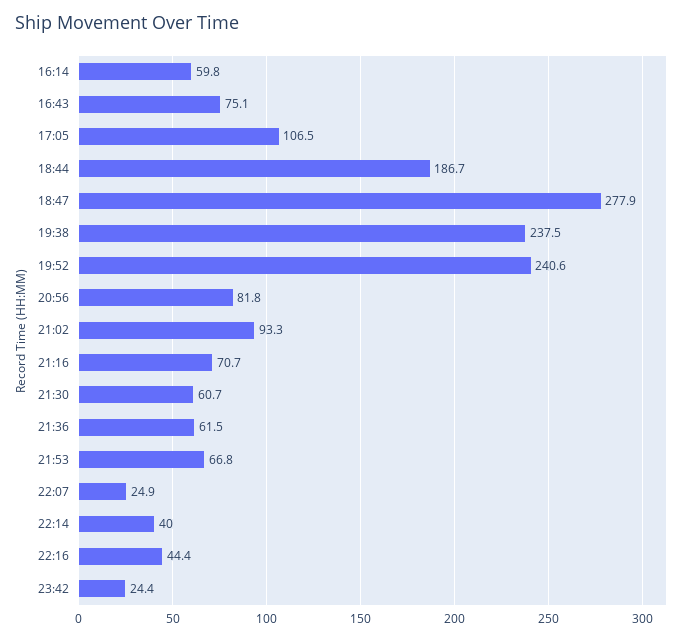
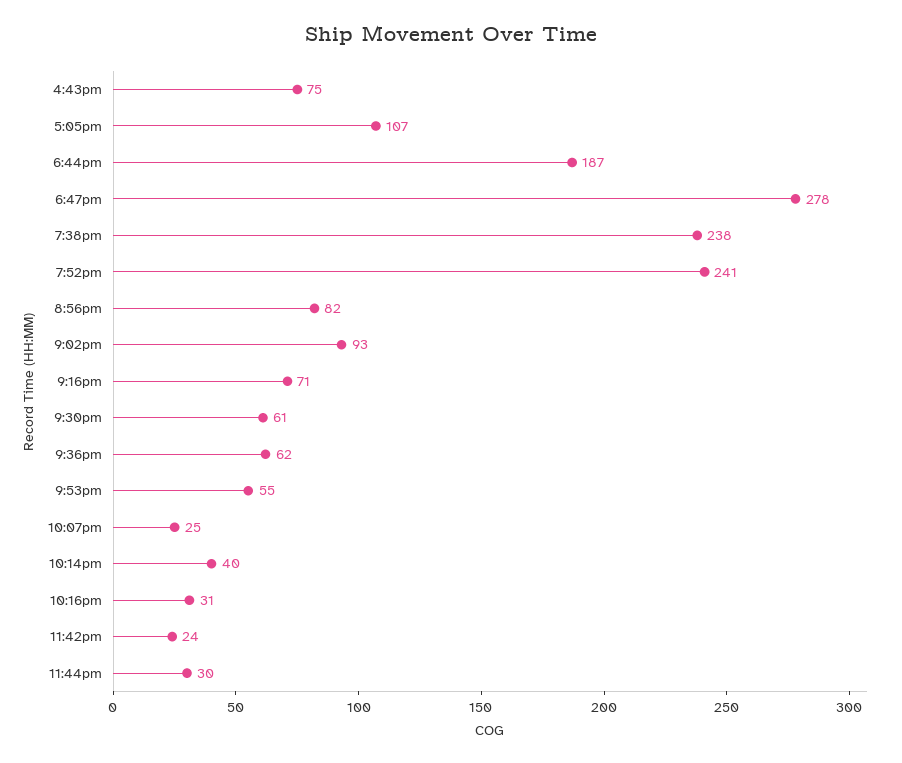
16:14: 59.8 -> none
21:53: 66.8 -> 55
22:16: 44.4 -> 31
11:44pm: none -> 30

